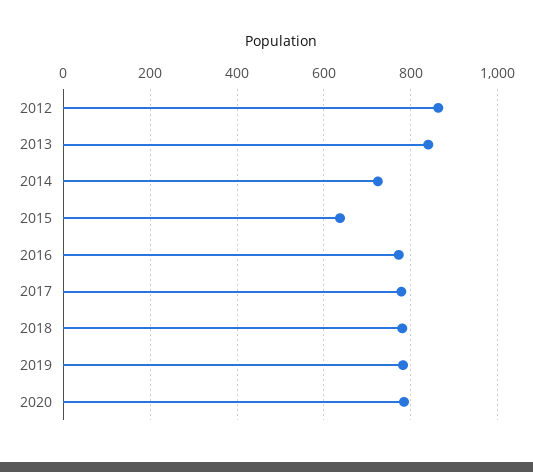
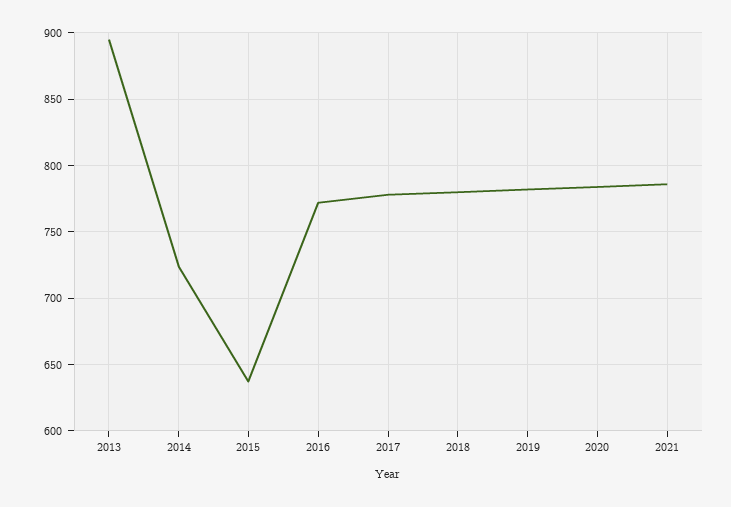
2012: 860 -> none
2013: 840 -> 895
2021: none -> 785

